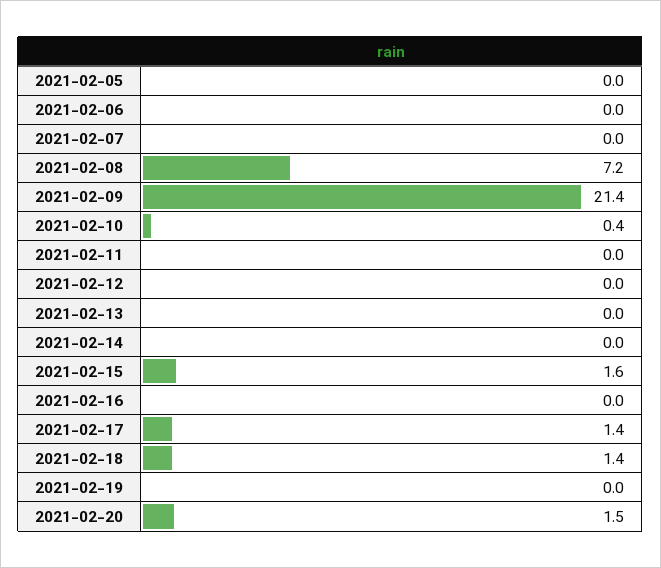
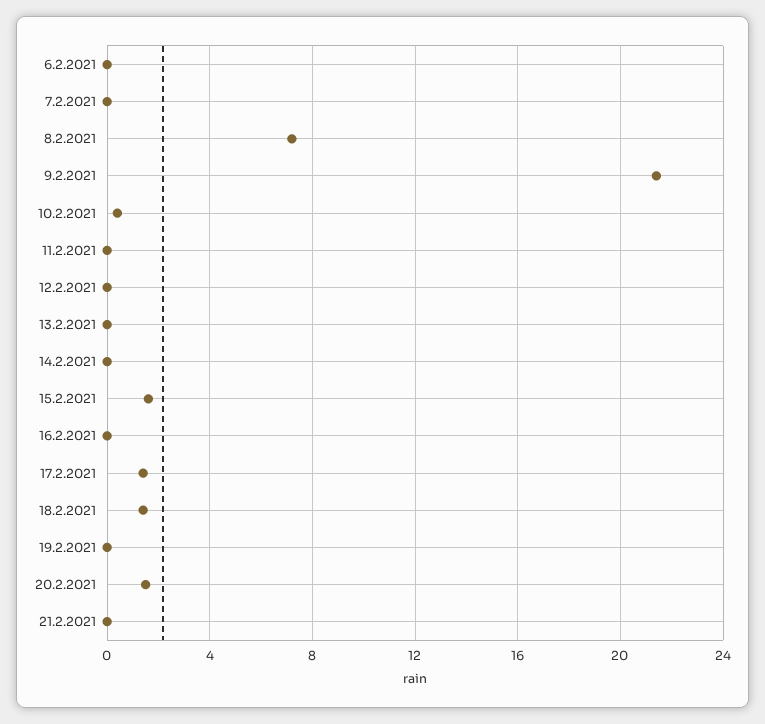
2021-02-05: 0 -> none
21.2.2021: none -> 0

